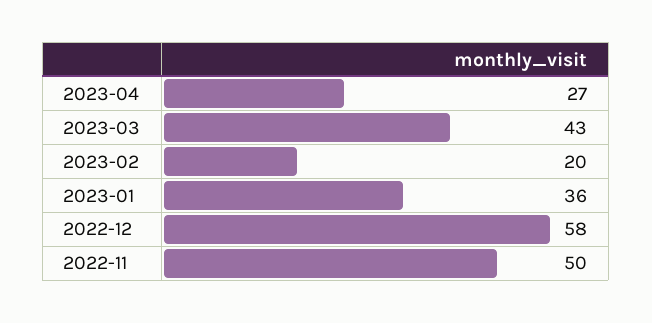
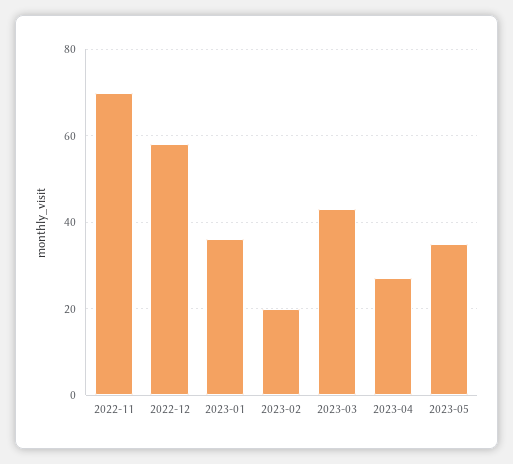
2022-11: 50 -> 70
2023-05: none -> 35

